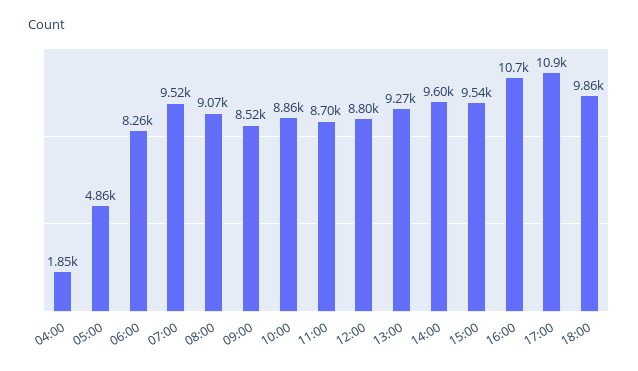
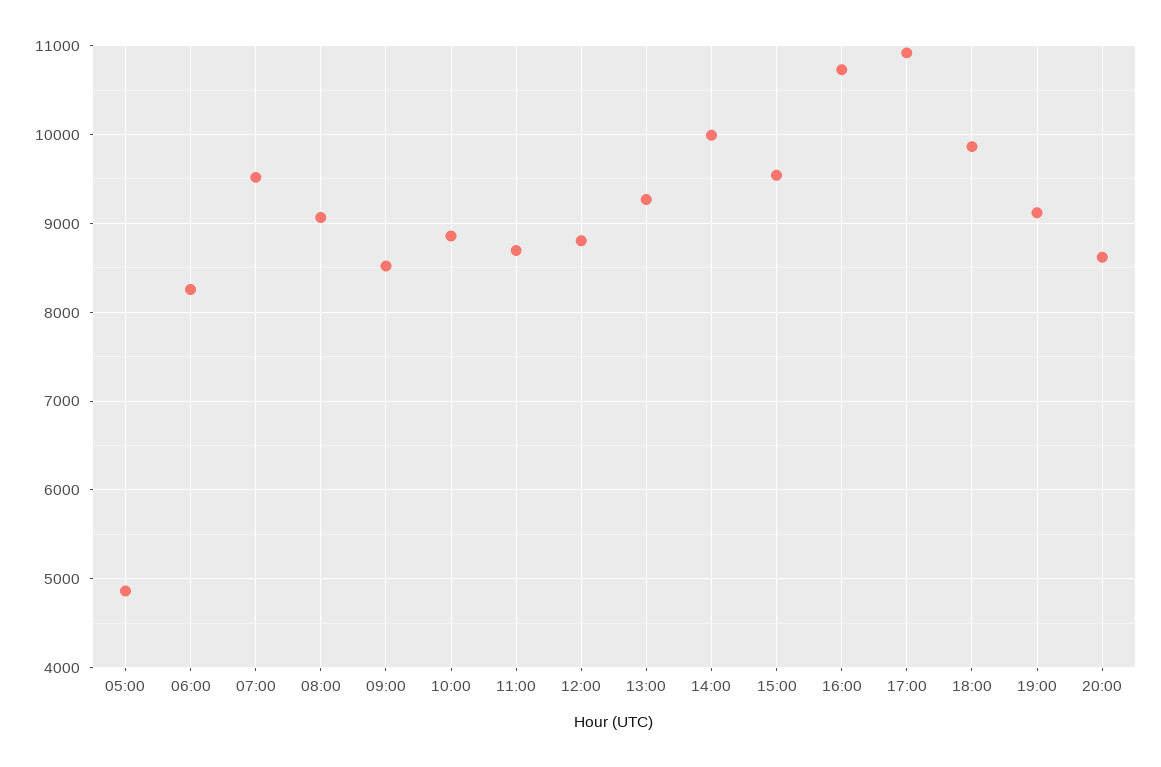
04:00: 1850 -> none
14:00: 9600 -> 10000
19:00: none -> 9100
20:00: none -> 8600

